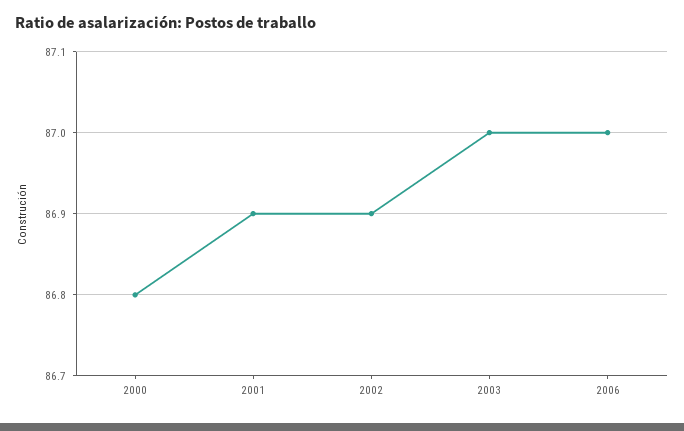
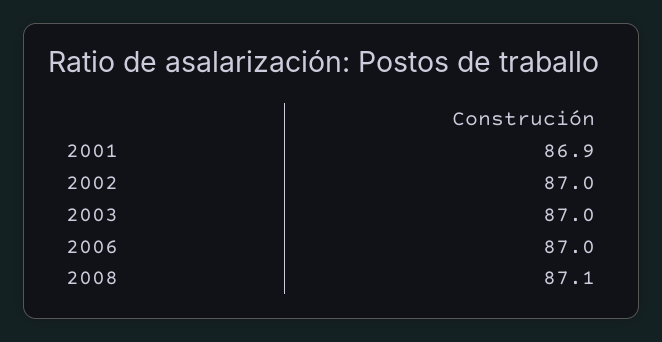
2000: 86.8 -> none
2002: 86.9 -> 87
2008: none -> 87.1

